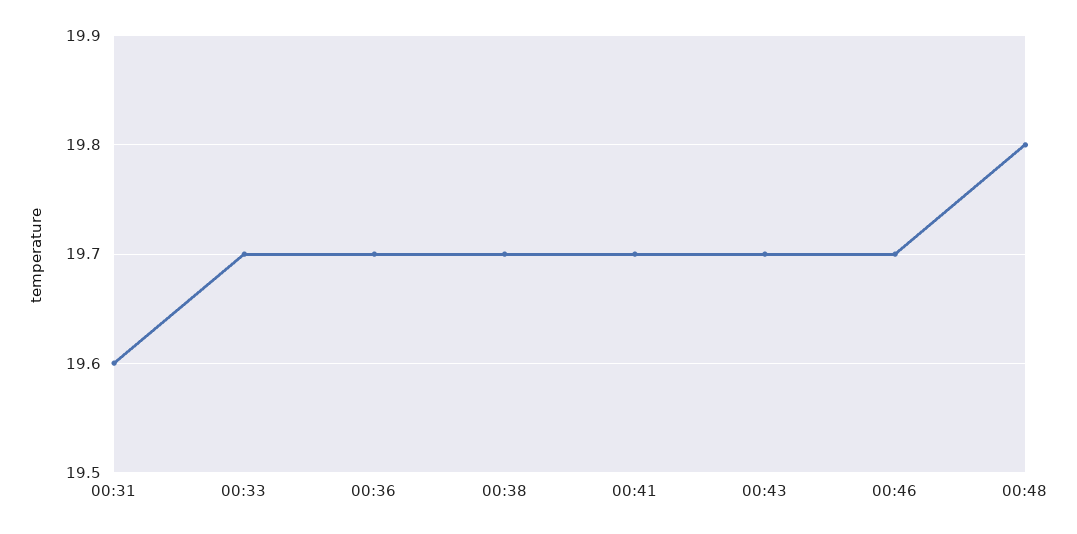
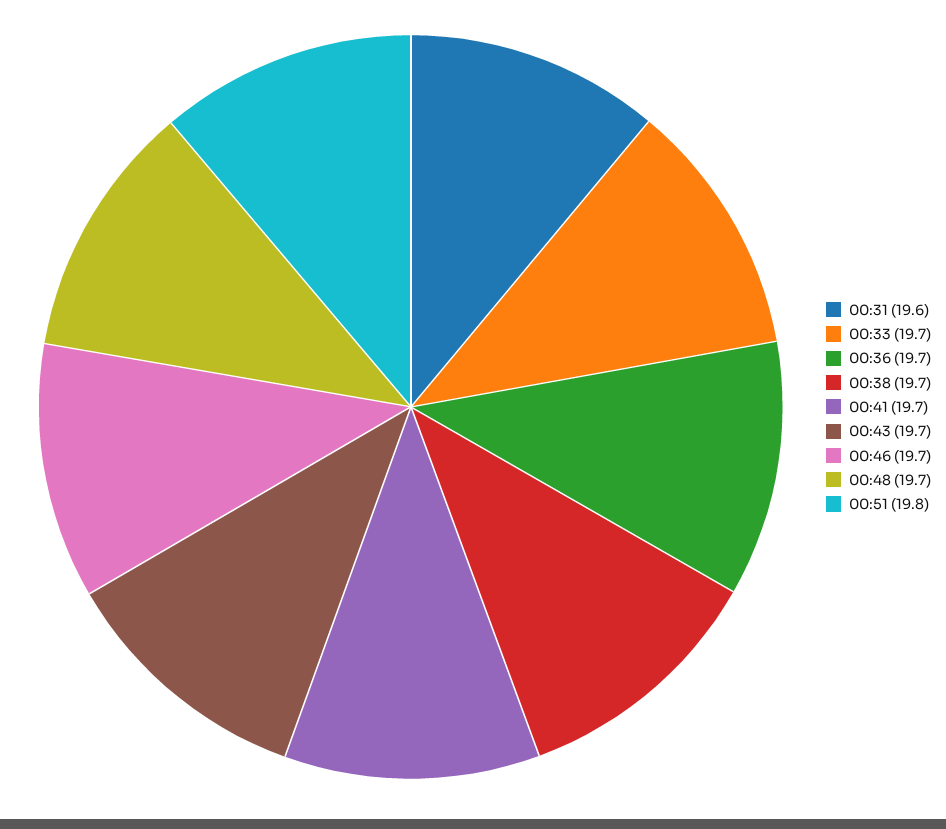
00:48: 19.8 -> 19.7
00:51: none -> 19.8

